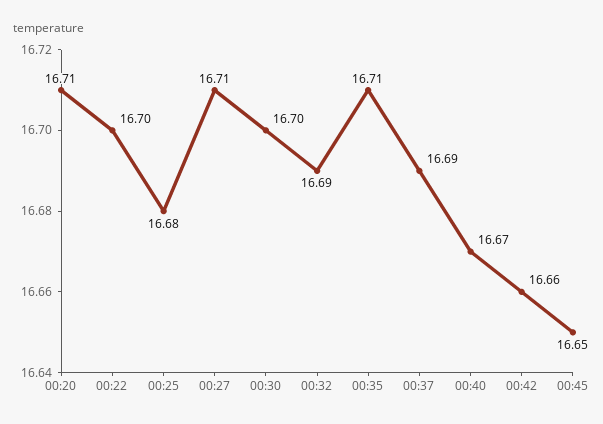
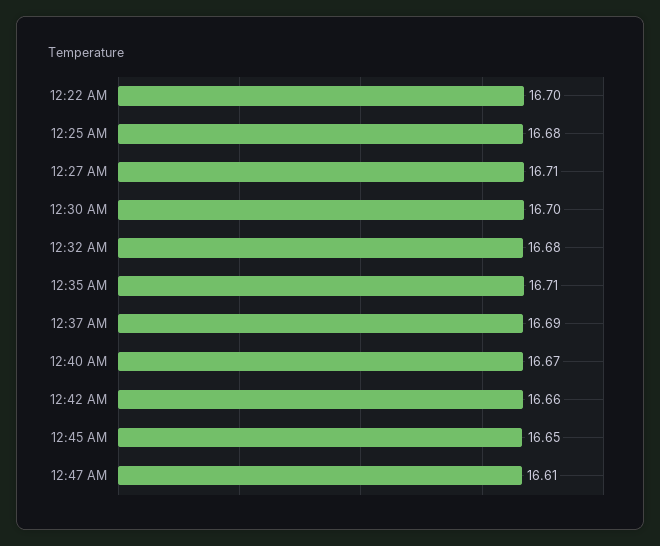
00:20: 16.71 -> none
00:32: 16.69 -> 16.68
12:47 AM: none -> 16.61

